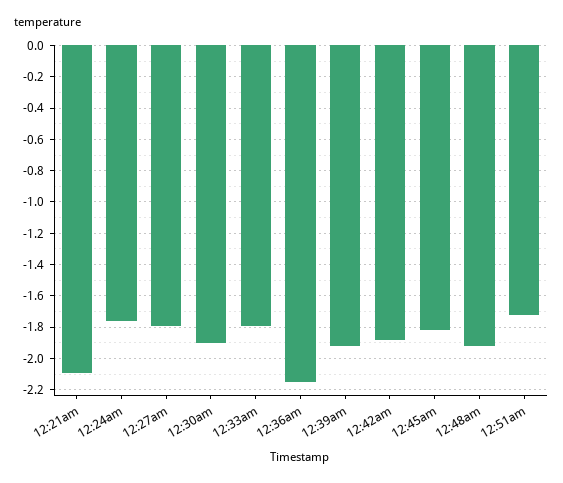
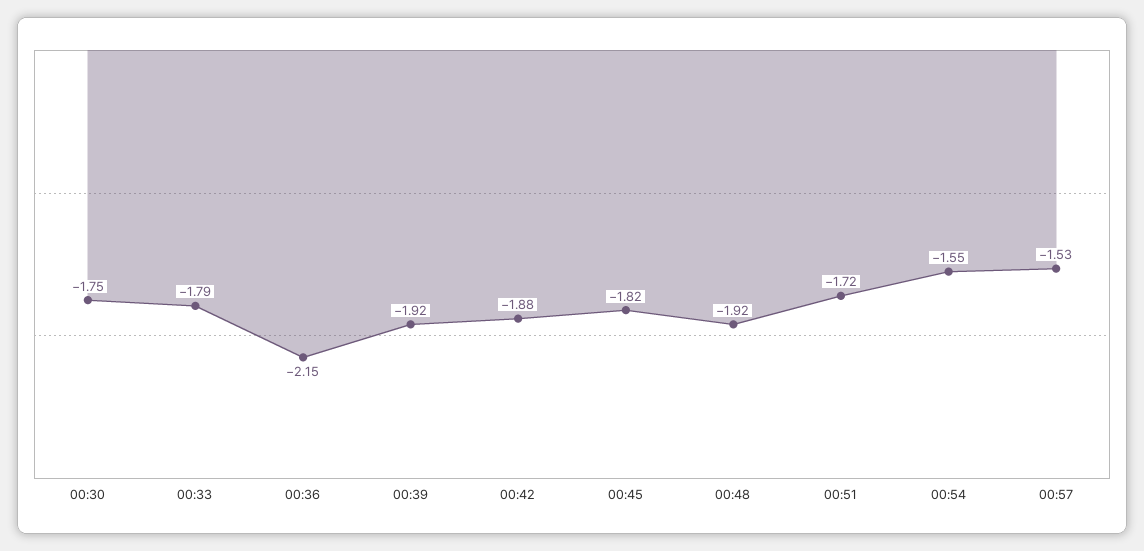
12:21am: -2.1 -> none
12:24am: -1.75 -> none
12:27am: -1.8 -> none
12:30am: -1.9 -> -1.75
00:54: none -> -1.55
00:57: none -> -1.53

